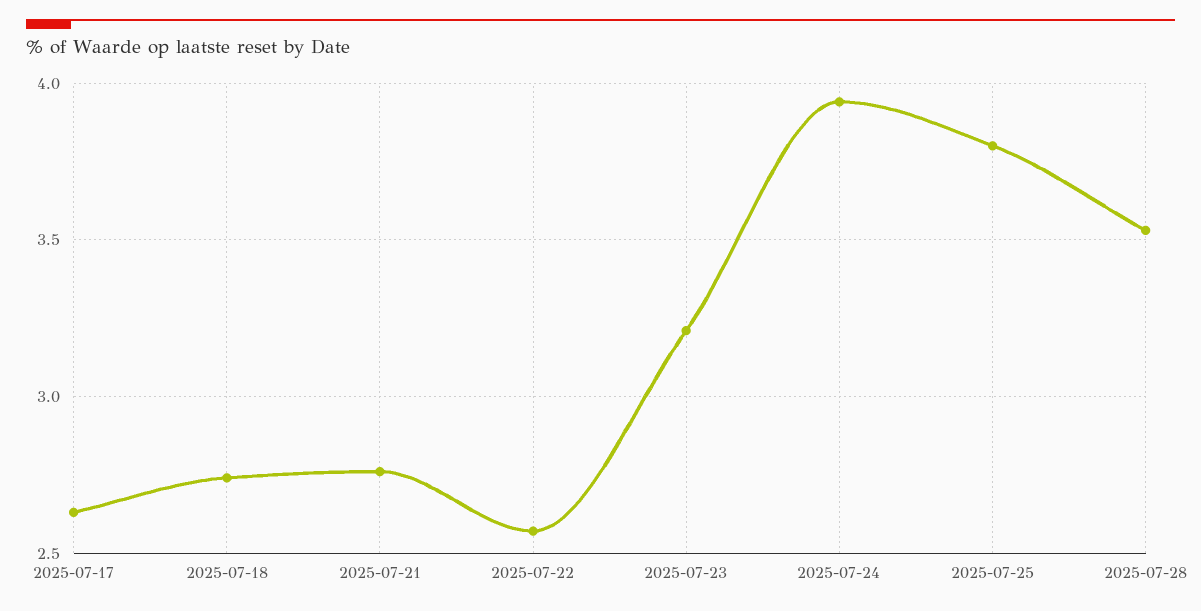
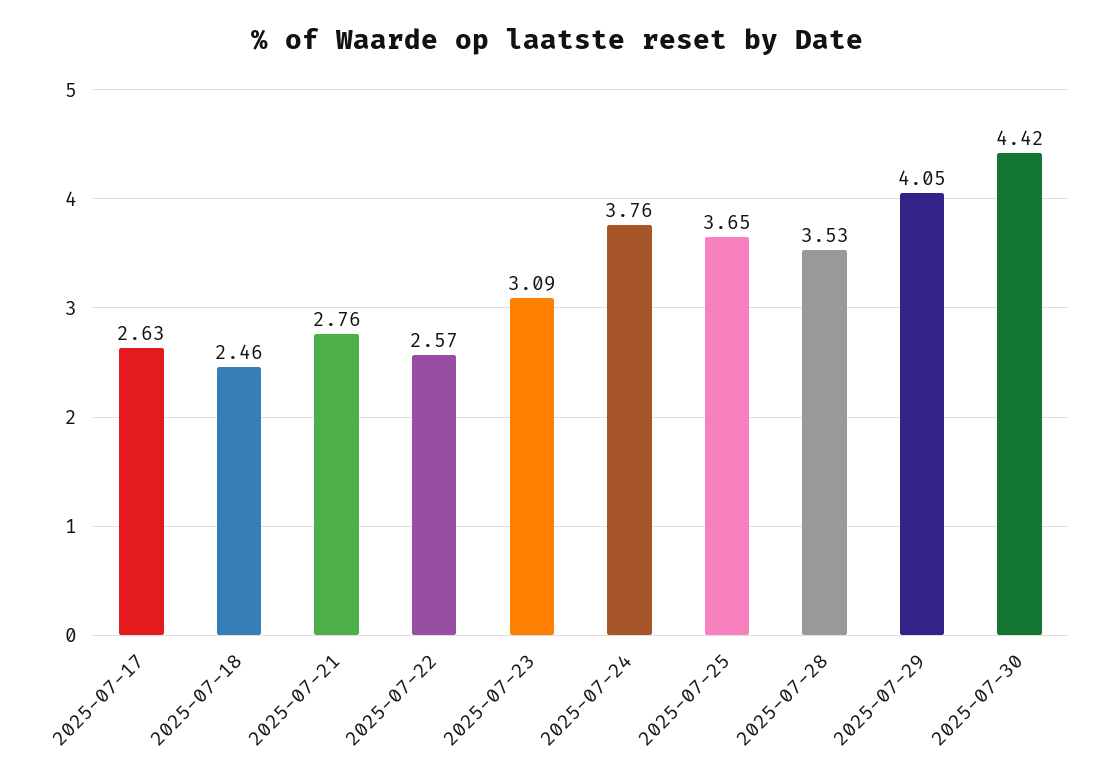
2025-07-18: 2.75 -> 2.46
2025-07-23: 3.2 -> 3.09
2025-07-24: 3.95 -> 3.76
2025-07-25: 3.8 -> 3.65
2025-07-29: none -> 4.05
2025-07-30: none -> 4.42

